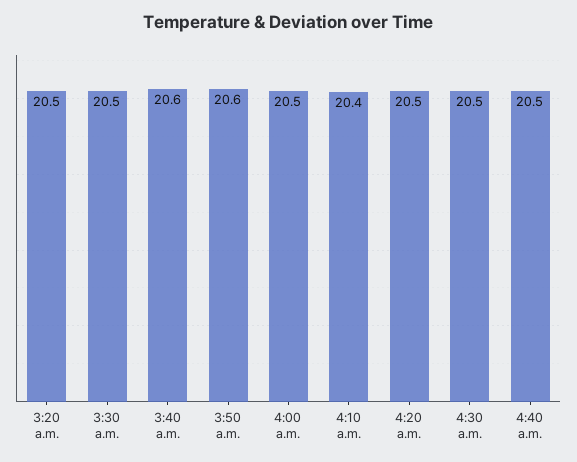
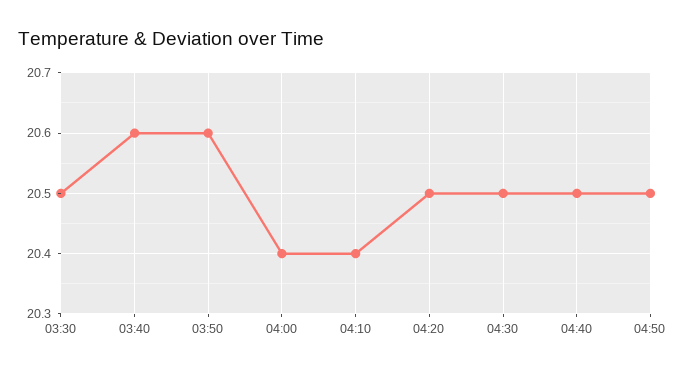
3:20 a.m.: 20.5 -> none
4:00 a.m.: 20.5 -> 20.4
04:50: none -> 20.5

